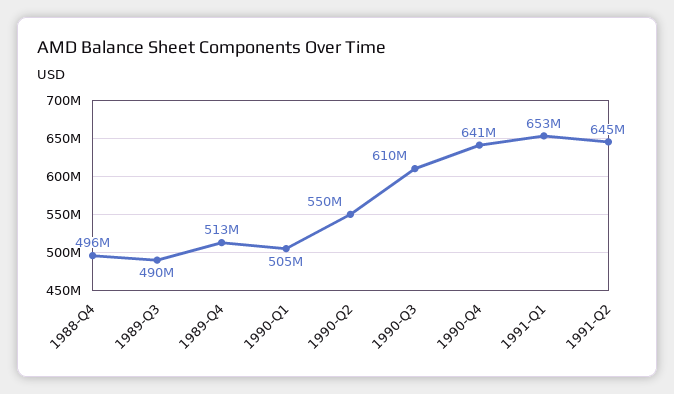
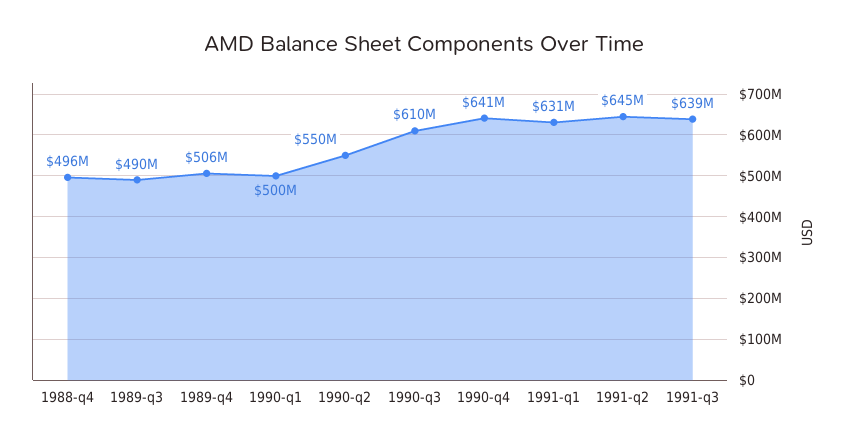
1989-Q4: 513000000 -> 506000000
1990-Q1: 505000000 -> 500000000
1991-Q1: 653000000 -> 631000000
1991-q3: none -> 639000000

